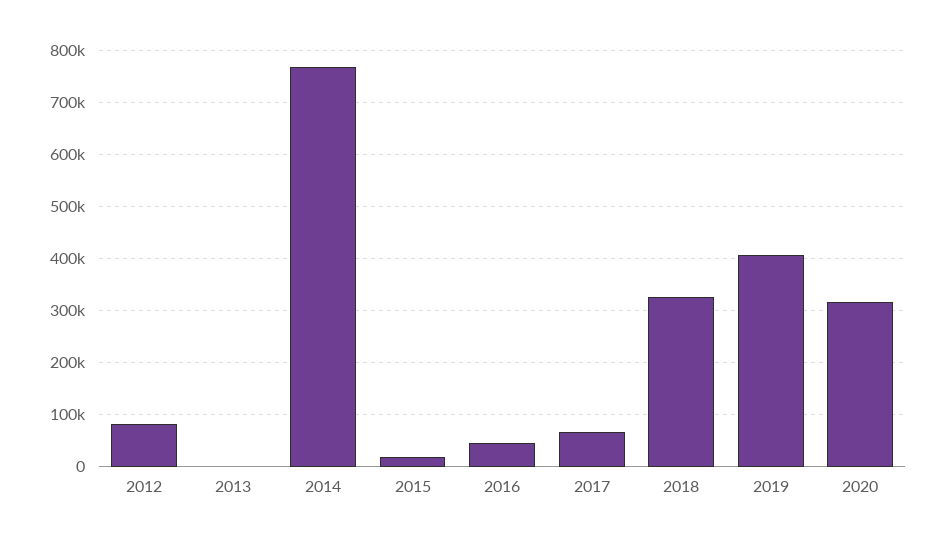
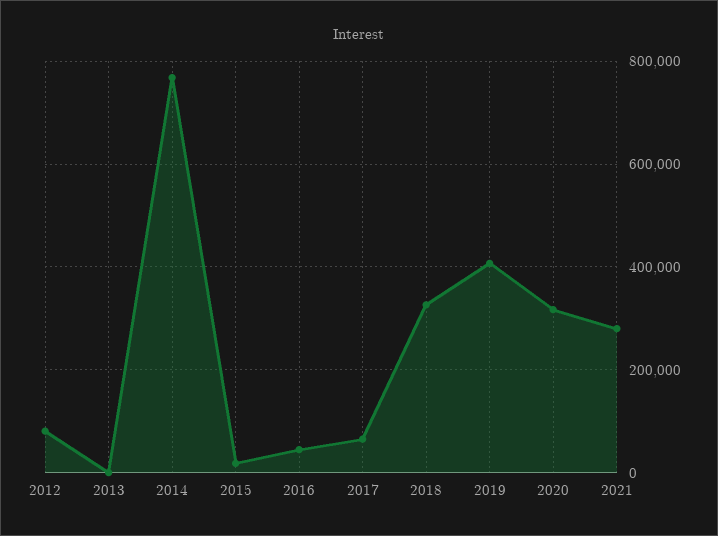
2021: none -> 280000

